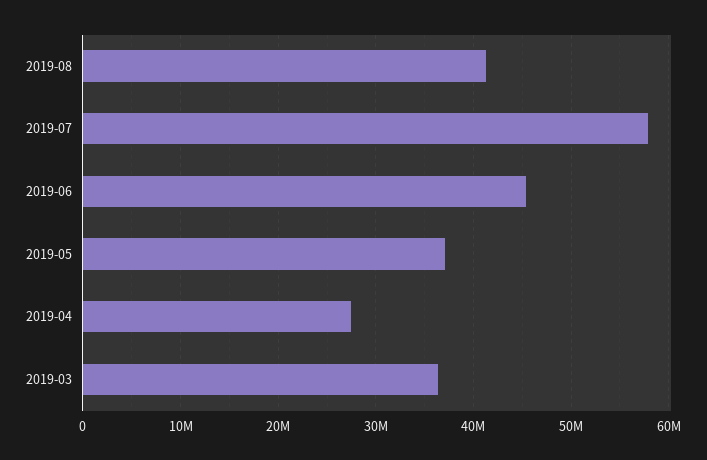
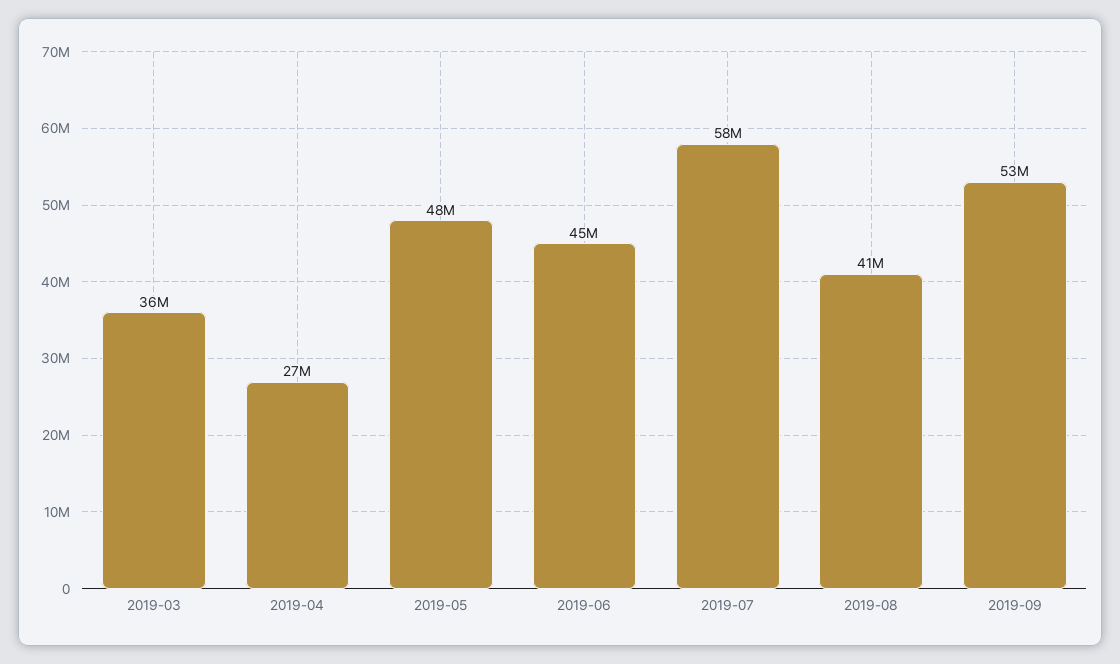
2019-05: 37000000 -> 48000000
2019-09: none -> 53000000

